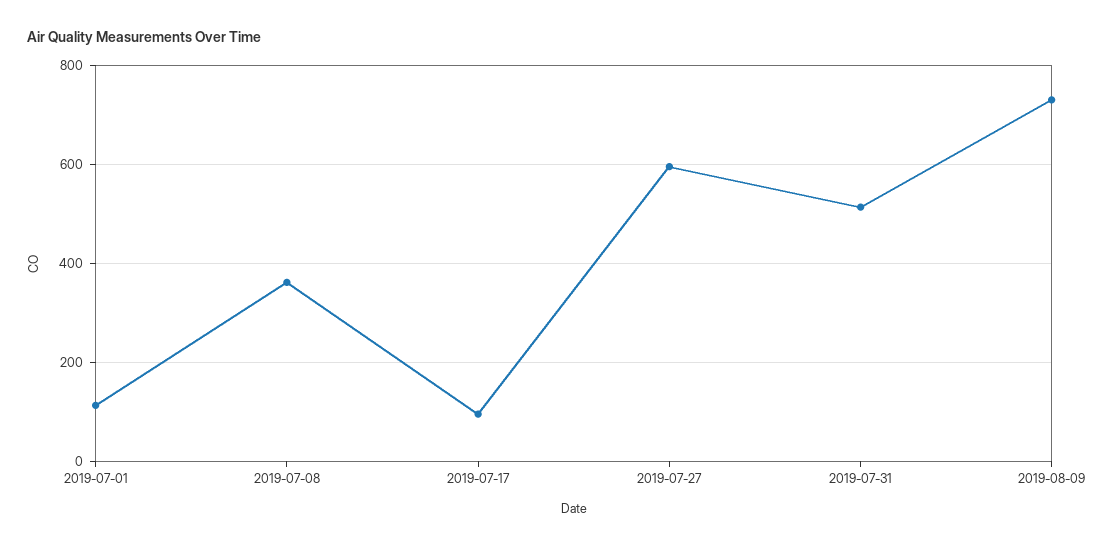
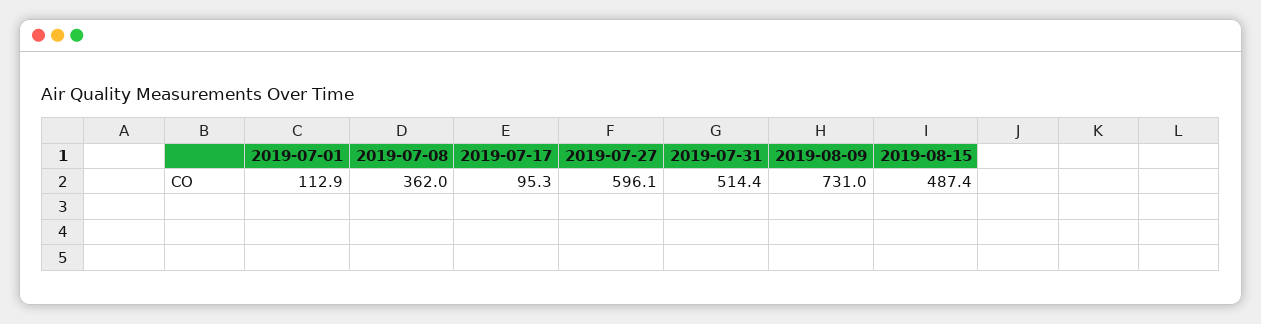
2019-08-15: none -> 487.4

